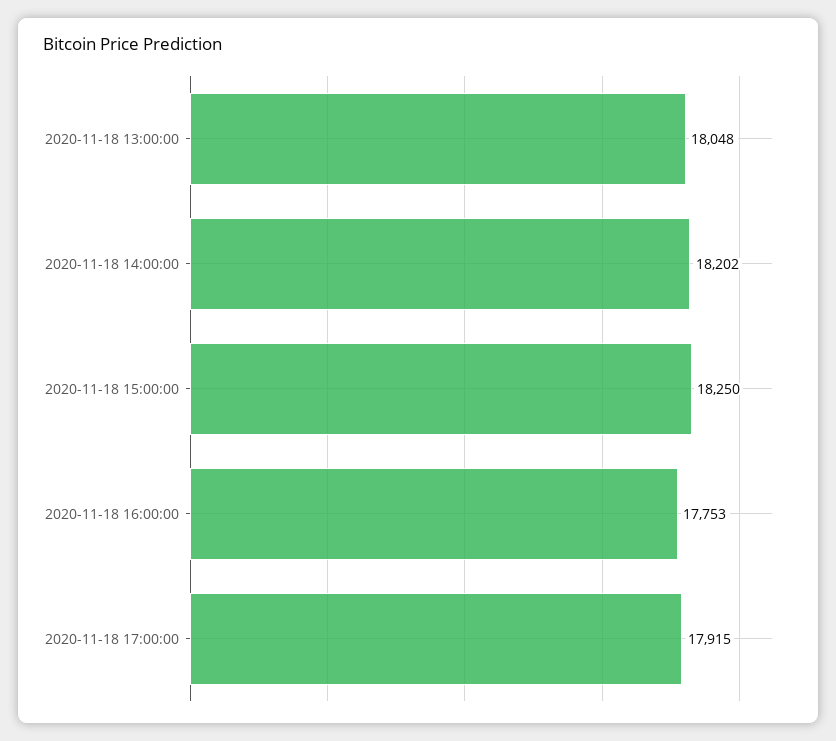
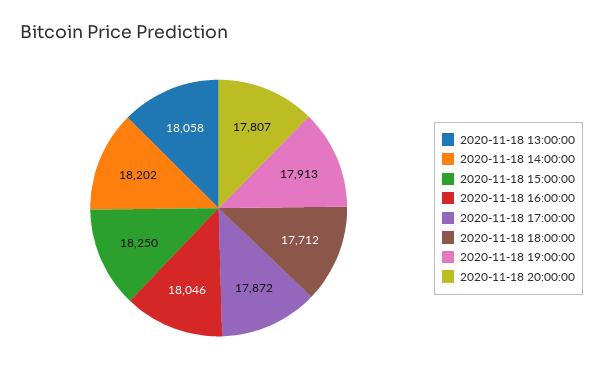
2020-11-18 13:00:00: 18048 -> 18058
2020-11-18 16:00:00: 17753 -> 18046
2020-11-18 17:00:00: 17915 -> 17872
2020-11-18 18:00:00: none -> 17712
2020-11-18 19:00:00: none -> 17913
2020-11-18 20:00:00: none -> 17807

